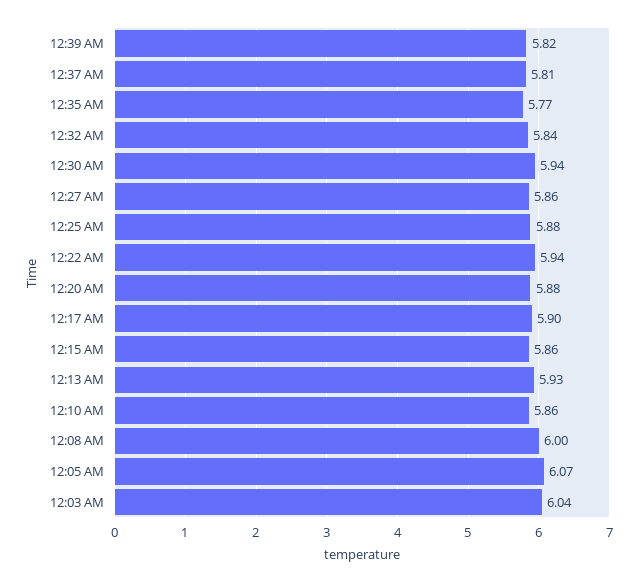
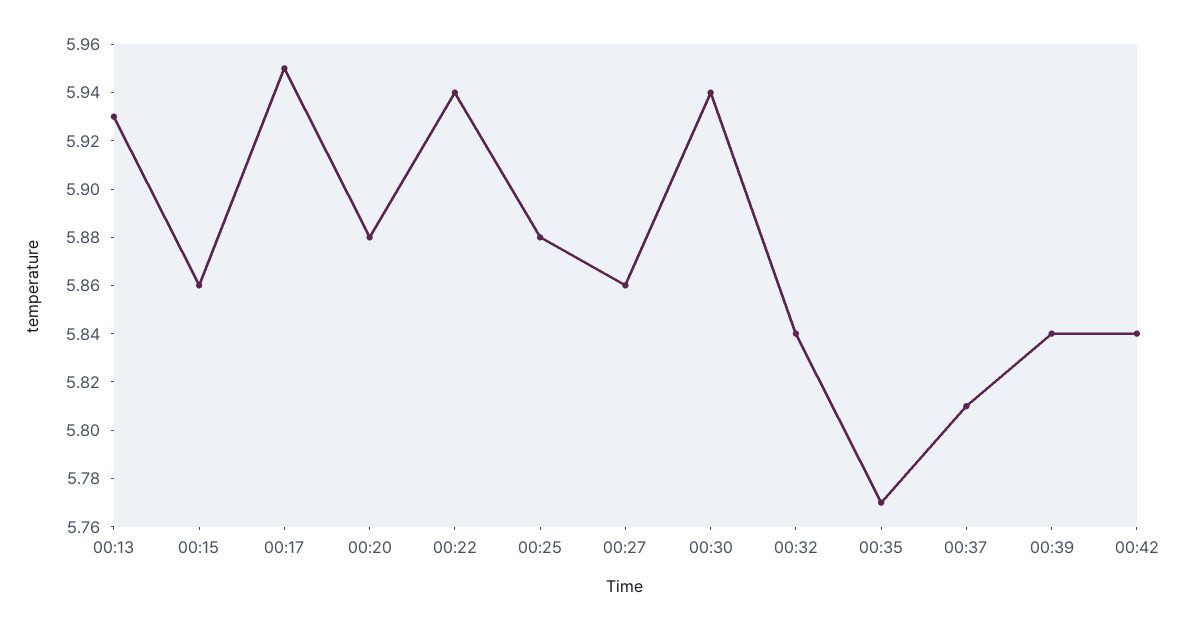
12:39 AM: 5.82 -> 5.84
12:17 AM: 5.9 -> 5.95
12:10 AM: 5.86 -> none
12:08 AM: 6 -> none
12:05 AM: 6.07 -> none
12:03 AM: 6.04 -> none
00:42: none -> 5.84

